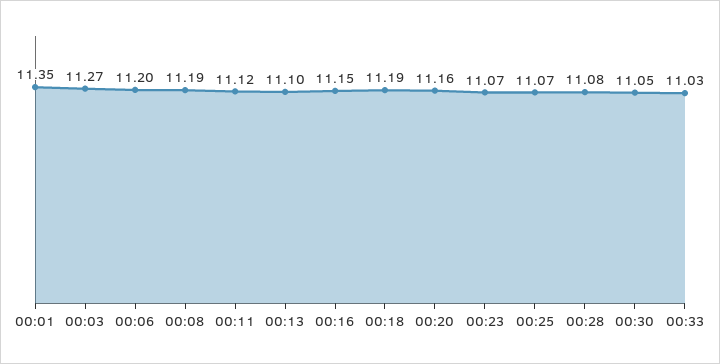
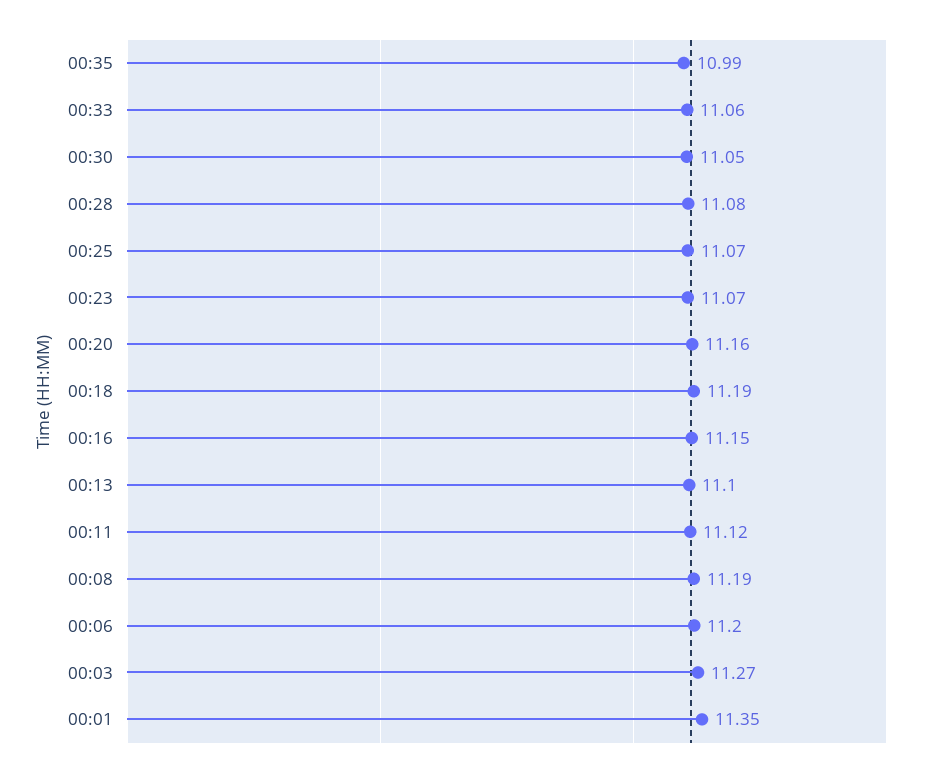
00:33: 11.03 -> 11.06
00:35: none -> 10.99

